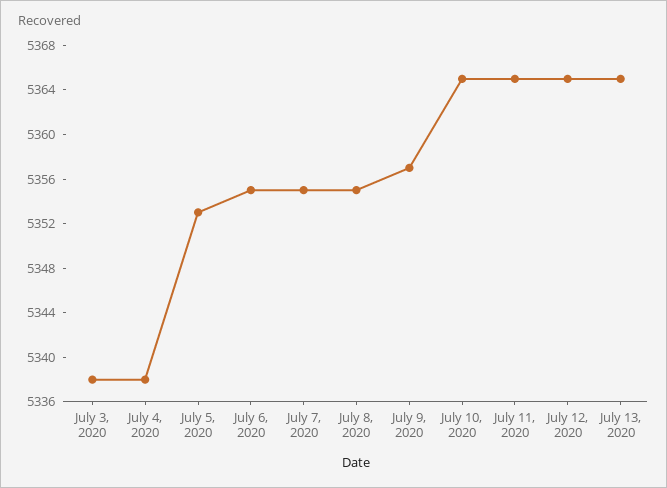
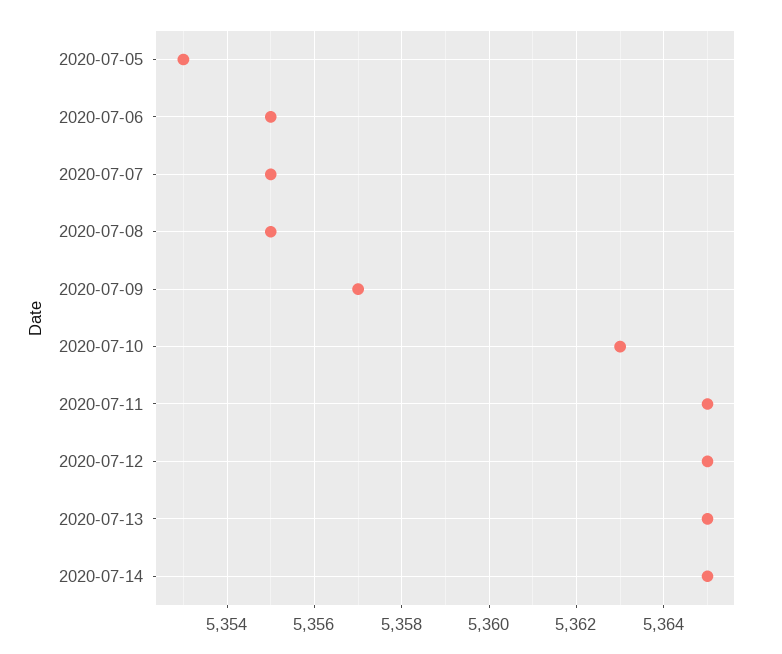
July 3, 2020: 5338 -> none
July 4, 2020: 5338 -> none
July 10, 2020: 5365 -> 5363
2020-07-14: none -> 5365

